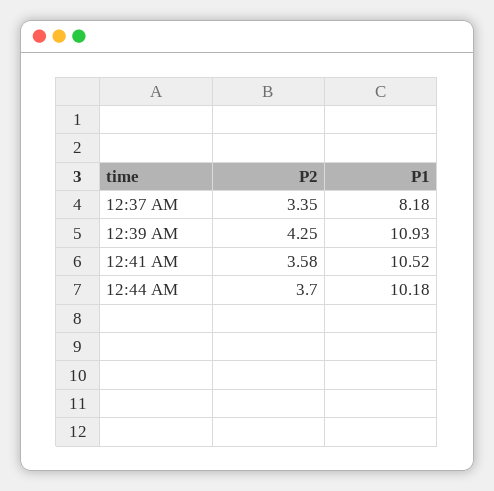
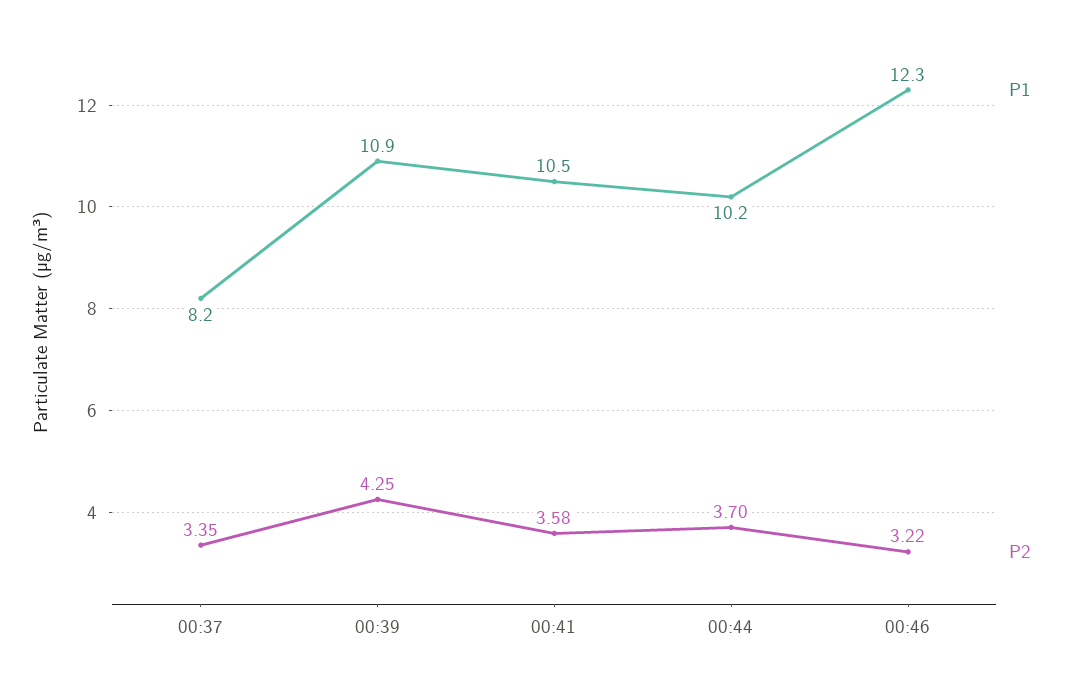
P1, 00:46: none -> 12.3
P2, 00:46: none -> 3.22

